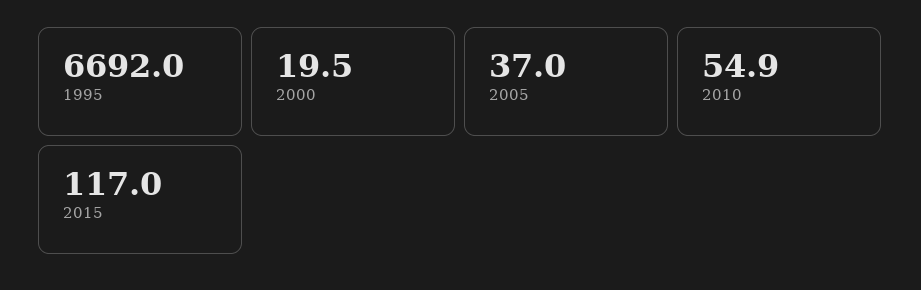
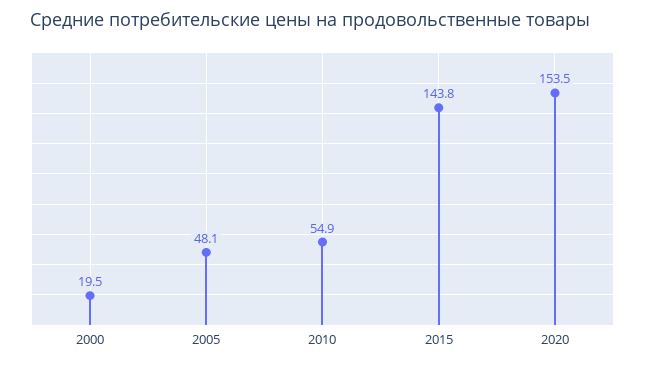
1995: 6692 -> none
2005: 37 -> 48.1
2015: 117 -> 143.8
2020: none -> 153.5

